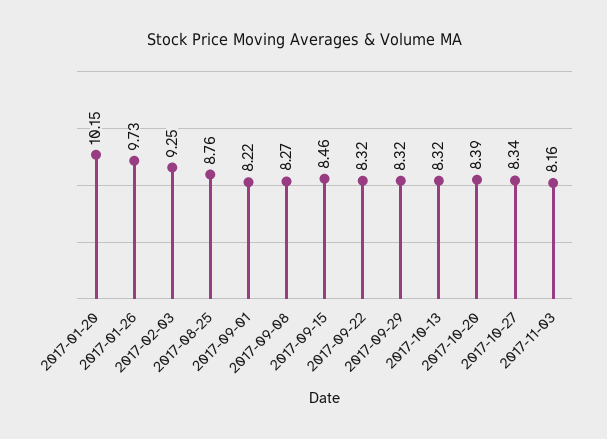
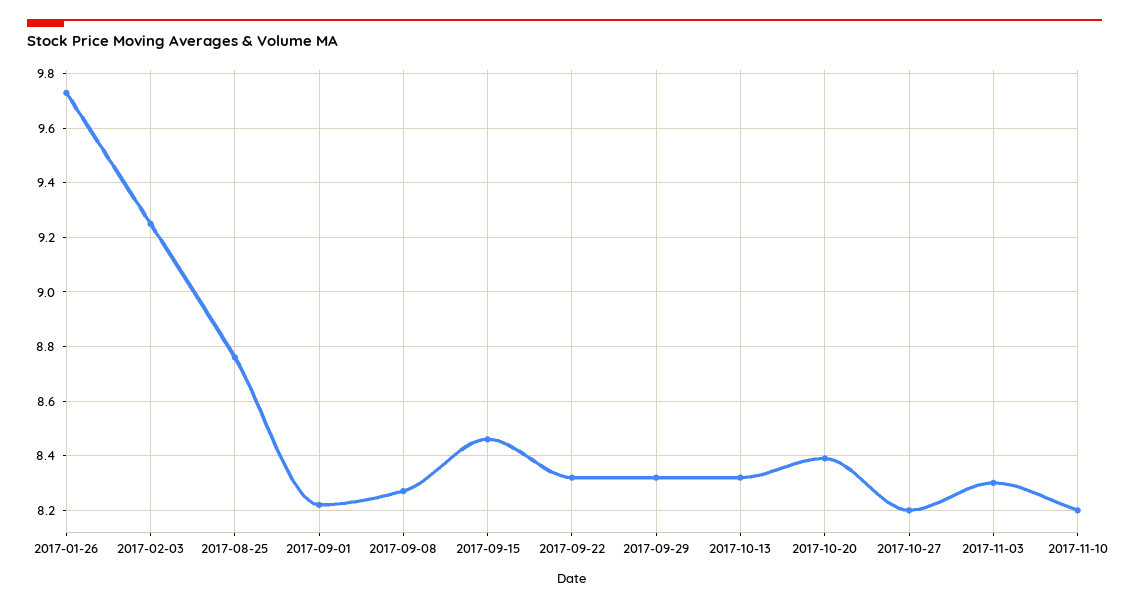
2017-01-20: 10.15 -> none
2017-10-27: 8.34 -> 8.2
2017-11-03: 8.16 -> 8.3
2017-11-10: none -> 8.2

